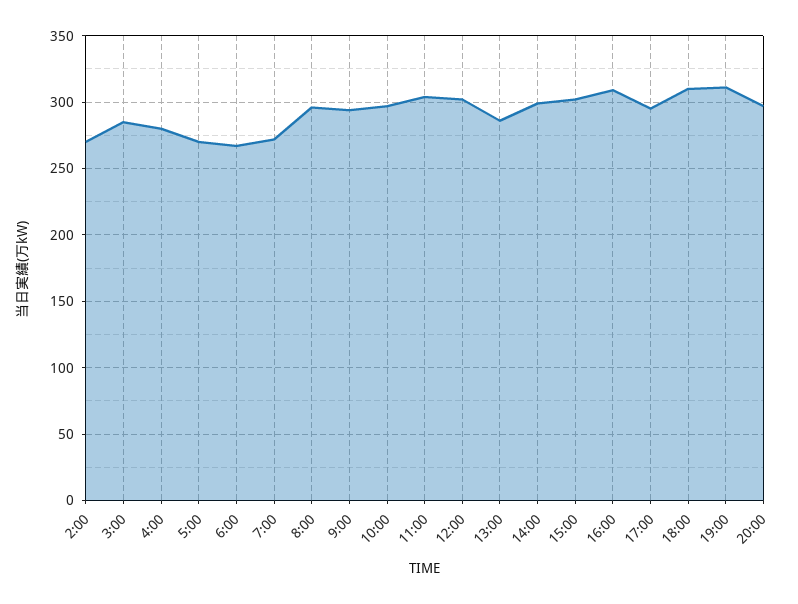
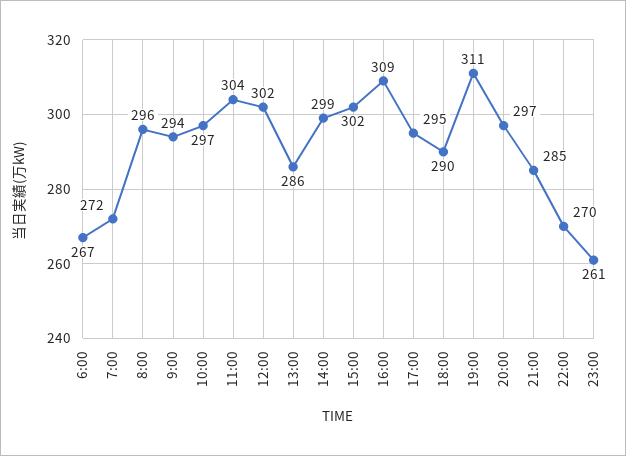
2:00: 270 -> none
3:00: 285 -> none
4:00: 280 -> none
5:00: 270 -> none
18:00: 310 -> 290
21:00: none -> 285
22:00: none -> 270
23:00: none -> 261

